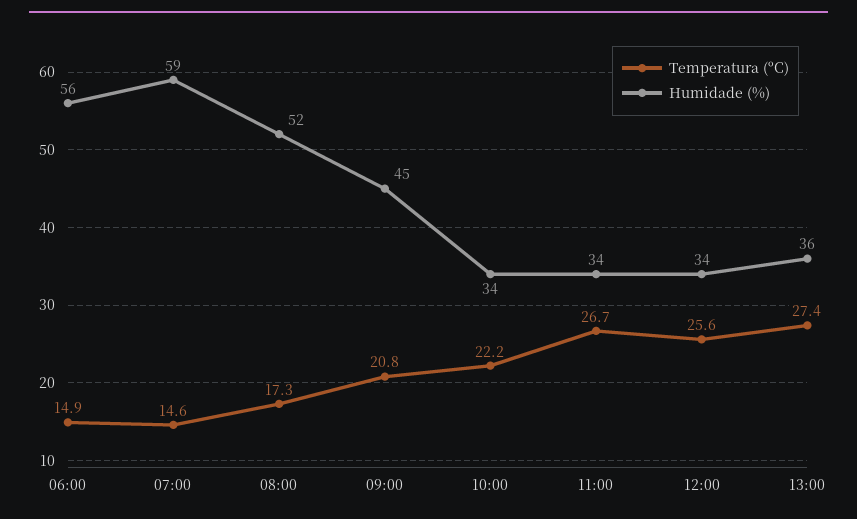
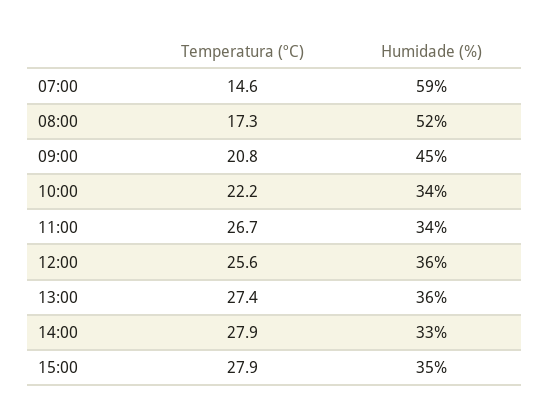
Temperatura (ºC), 06:00: 14.9 -> none
Humidade (%), 06:00: 56 -> none
Humidade (%), 12:00: 34 -> 36
Temperatura (ºC), 14:00: none -> 27.9
Humidade (%), 14:00: none -> 33
Temperatura (ºC), 15:00: none -> 27.9
Humidade (%), 15:00: none -> 35

